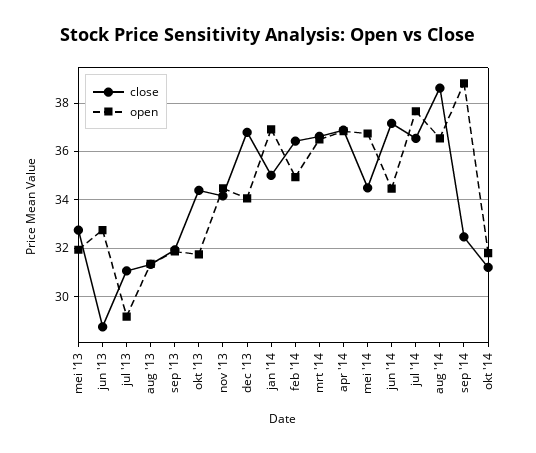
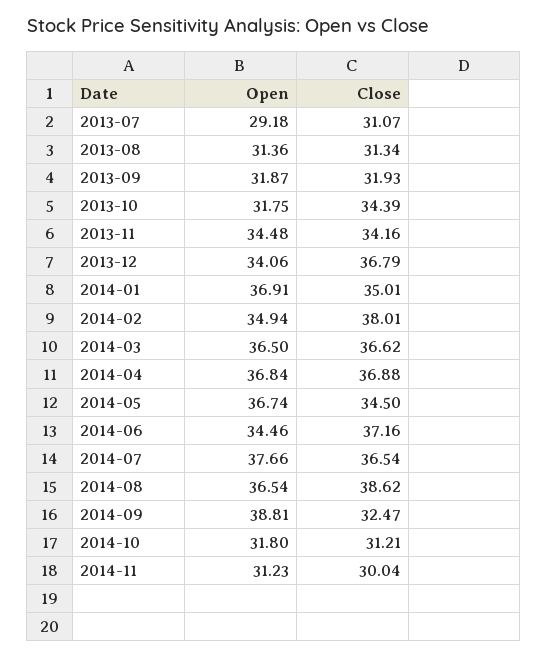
close, mei '13: 32.75 -> none
open, mei '13: 32 -> none
close, jun '13: 28.75 -> none
open, jun '13: 32.75 -> none
close, feb '14: 36.5 -> 38.01
open, 2014-11: none -> 31.23
close, 2014-11: none -> 30.04

